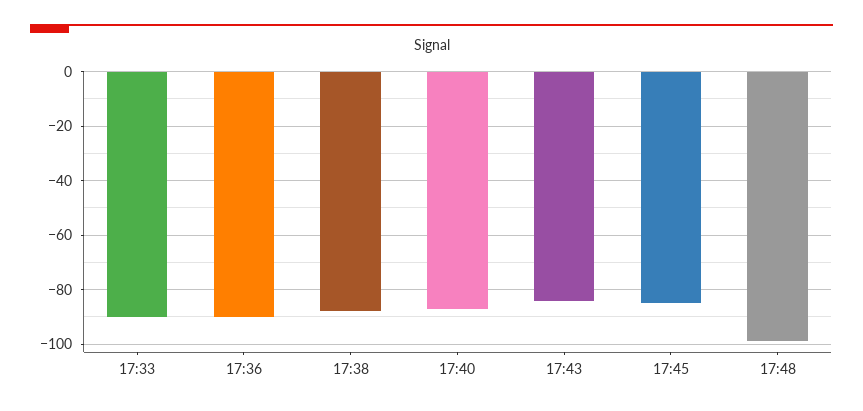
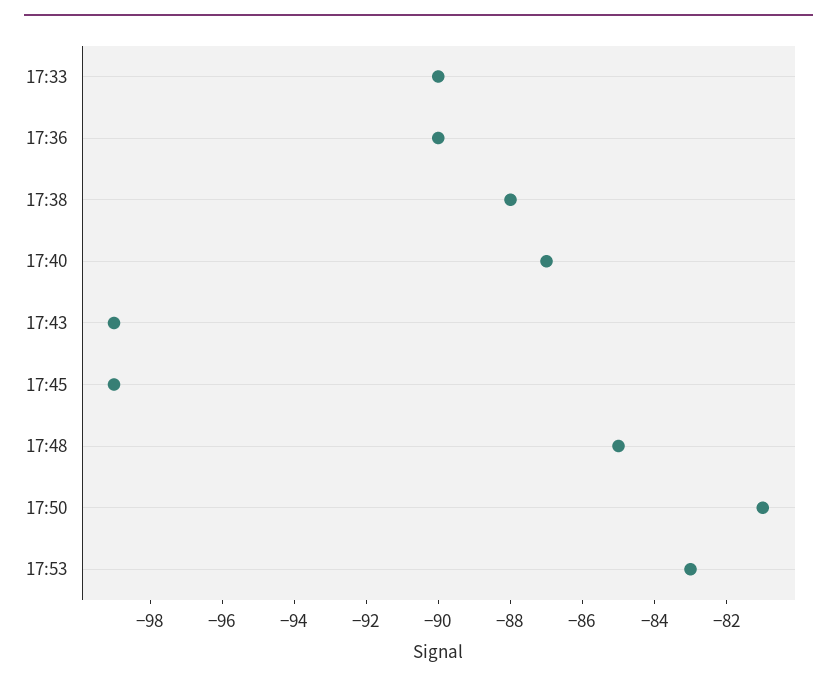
17:43: -85 -> -99
17:45: -85 -> -99
17:48: -100 -> -85
17:50: none -> -81
17:53: none -> -83

